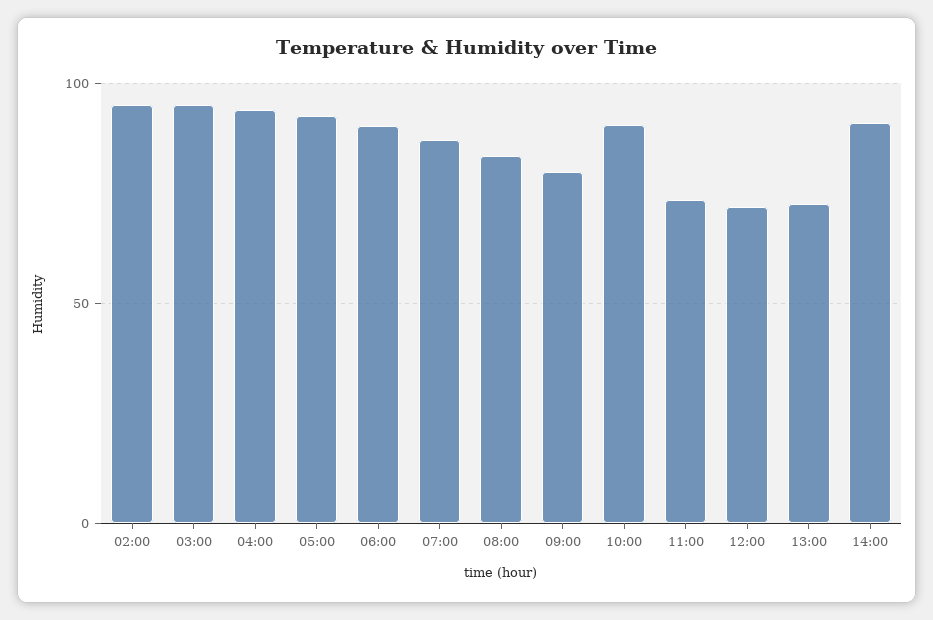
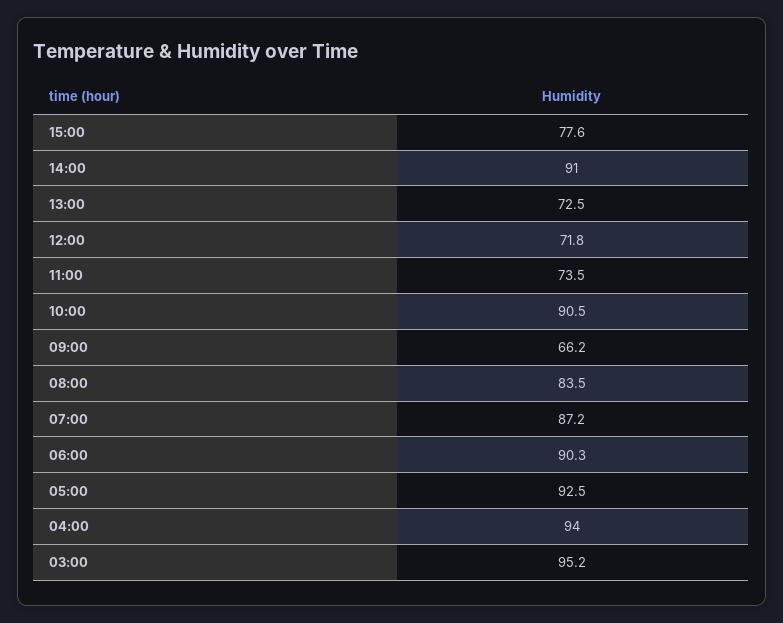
02:00: 95 -> none
09:00: 80 -> 66.2
15:00: none -> 77.6

